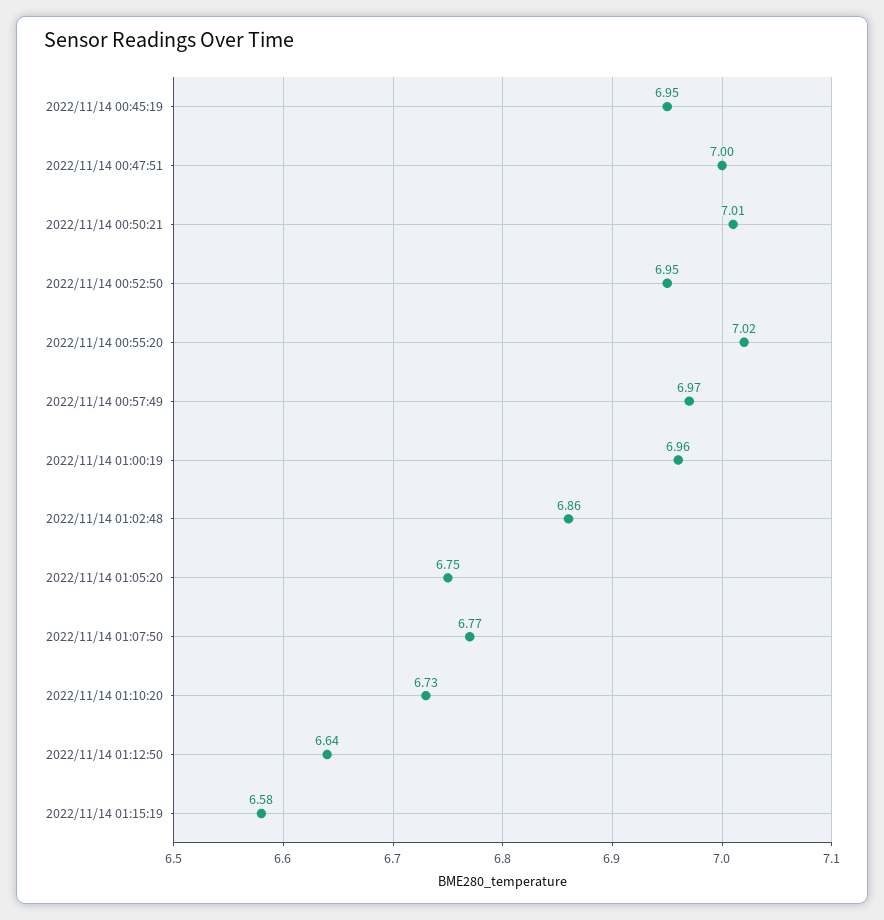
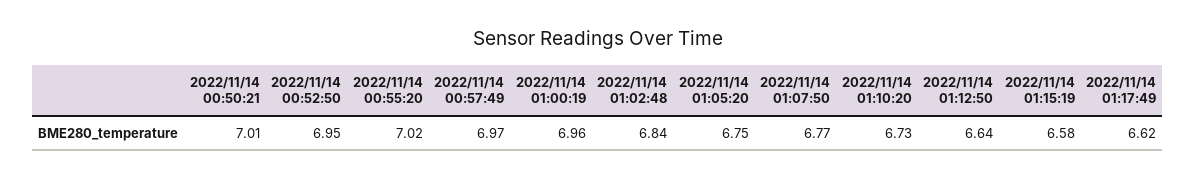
2022/11/14 00:45:19: 6.95 -> none
2022/11/14 00:47:51: 7 -> none
2022/11/14 01:02:48: 6.86 -> 6.84
2022/11/14 01:17:49: none -> 6.62

